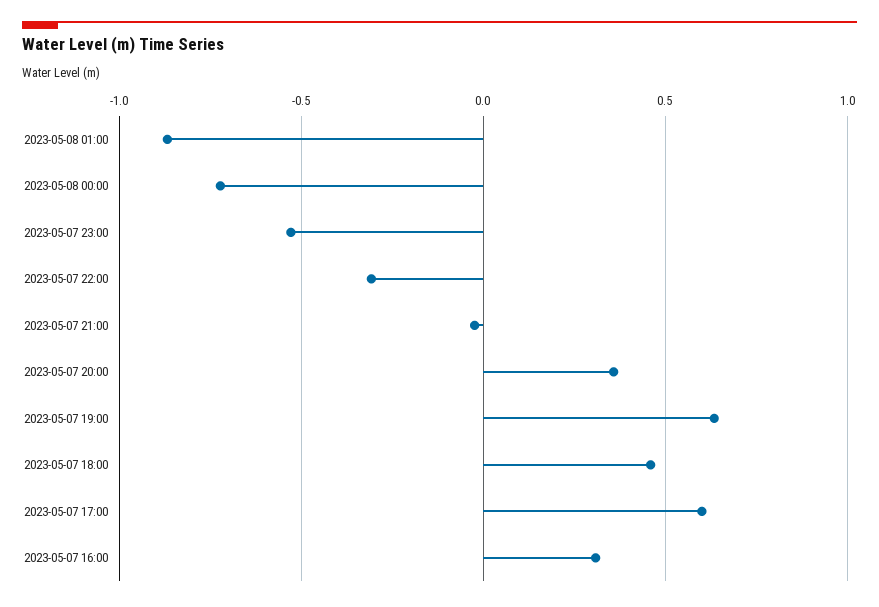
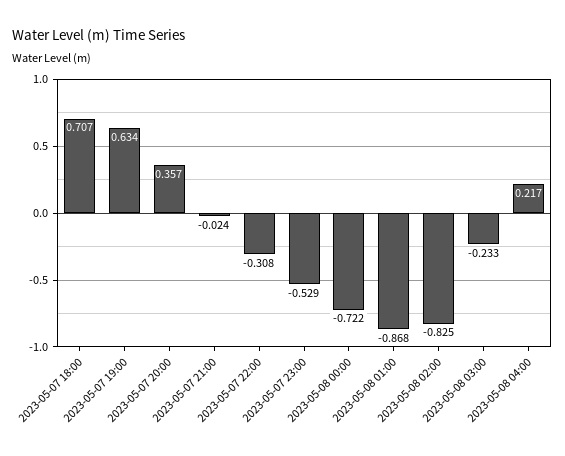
2023-05-07 18:00: 0.45 -> 0.707
2023-05-07 17:00: 0.6 -> none
2023-05-07 16:00: 0.3 -> none
2023-05-08 02:00: none -> -0.825
2023-05-08 03:00: none -> -0.233
2023-05-08 04:00: none -> 0.217

